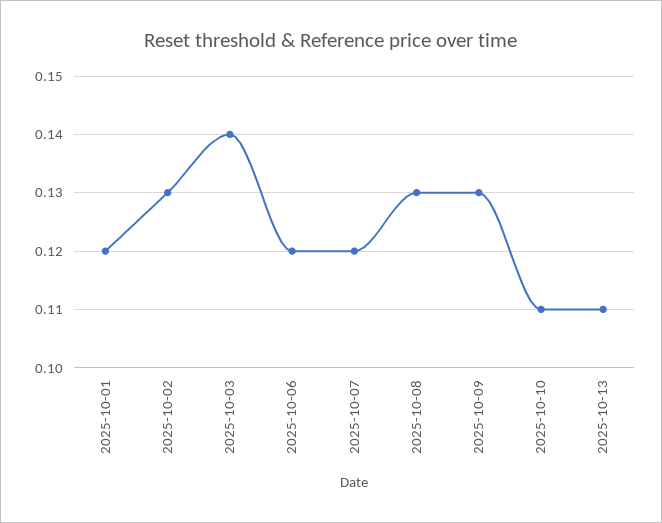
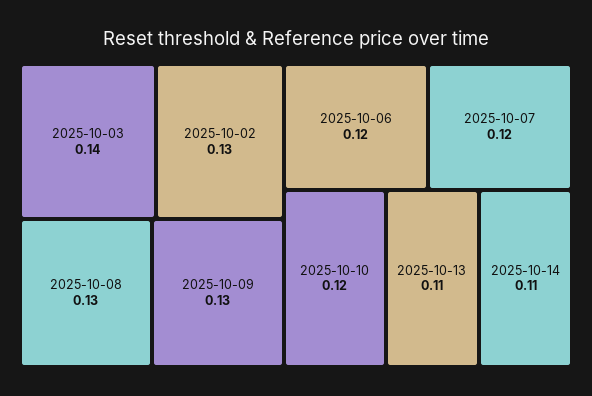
2025-10-01: 0.12 -> none
2025-10-10: 0.11 -> 0.12
2025-10-14: none -> 0.11

